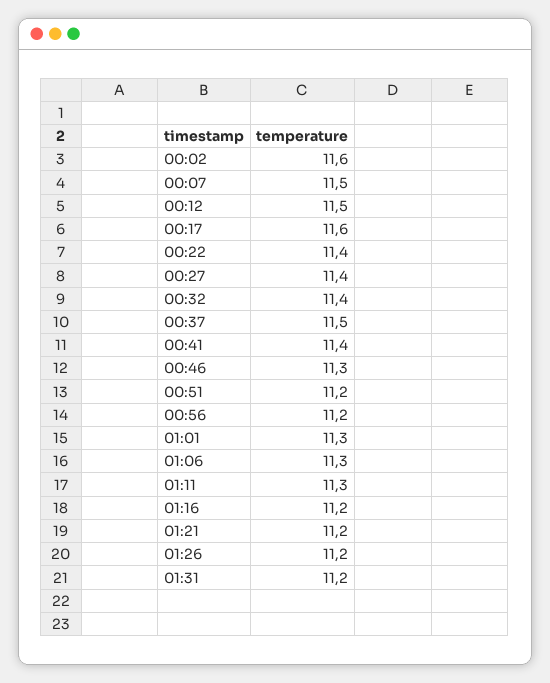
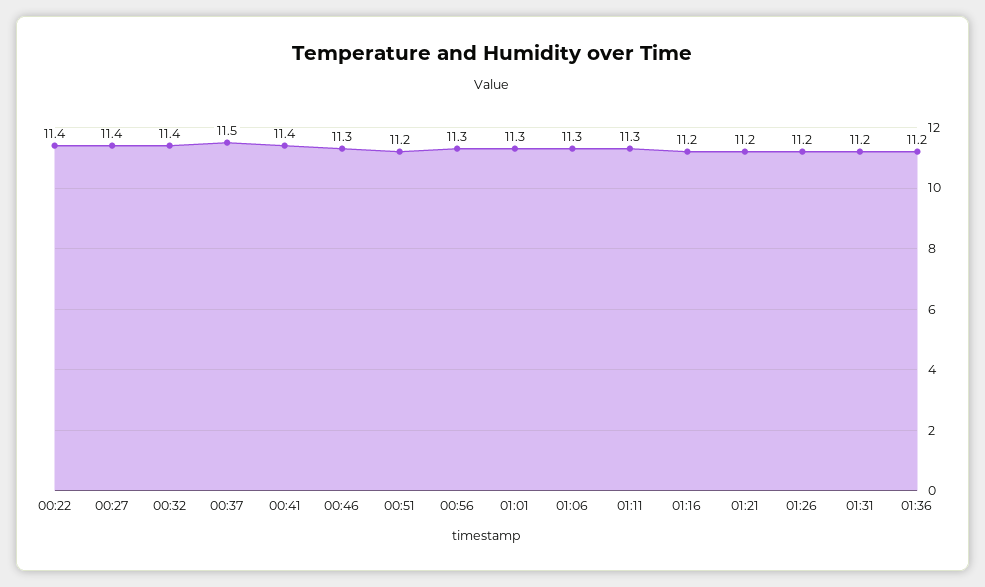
00:02: 11.6 -> none
00:07: 11.5 -> none
00:12: 11.5 -> none
00:17: 11.6 -> none
00:56: 11.2 -> 11.3
01:36: none -> 11.2

